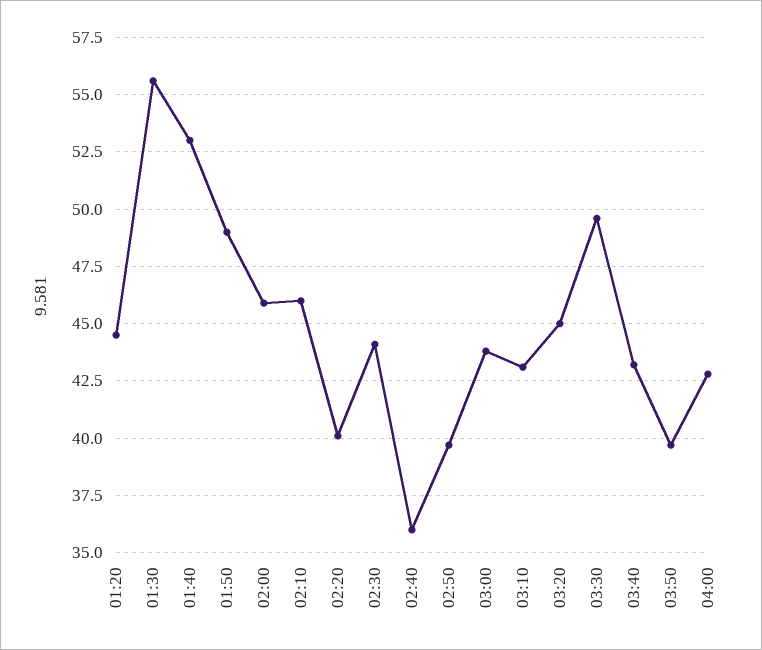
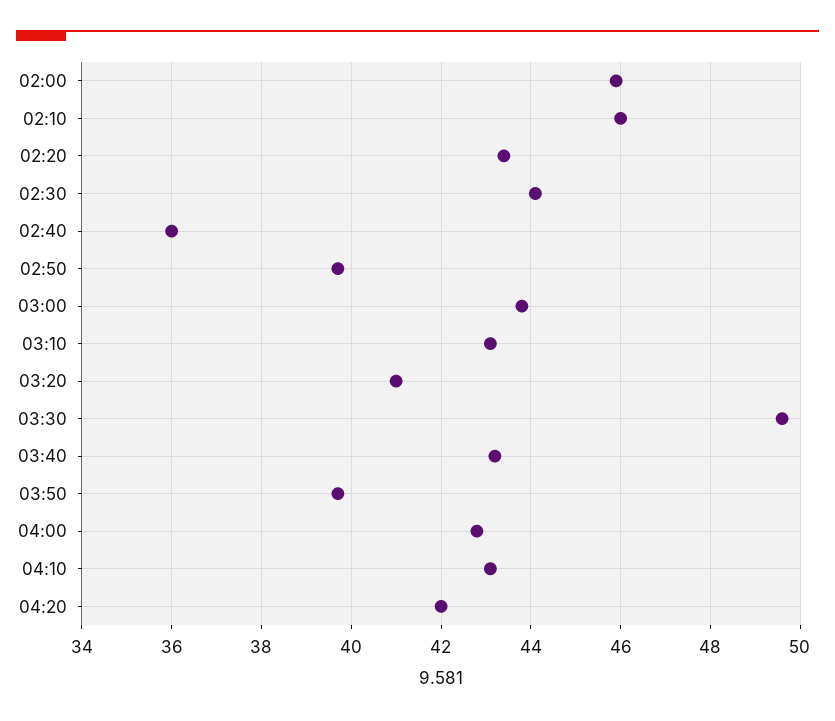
01:20: 44.5 -> none
01:30: 55.5 -> none
01:40: 53 -> none
01:50: 49 -> none
02:20: 40 -> 43.5
03:20: 45 -> 41
04:10: none -> 43
04:20: none -> 42

